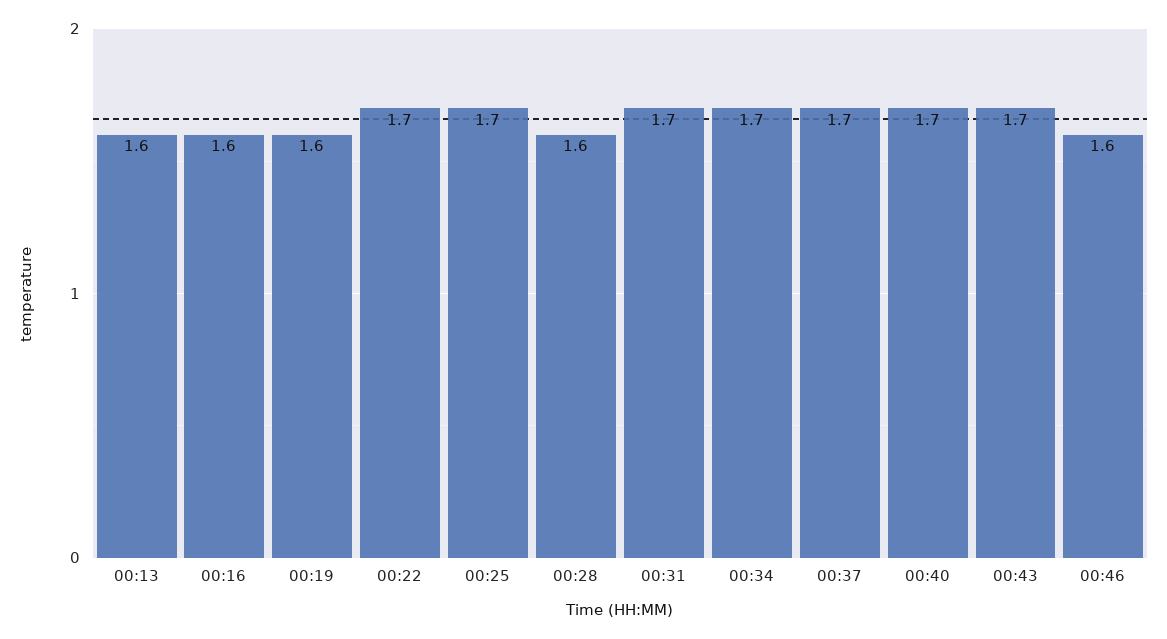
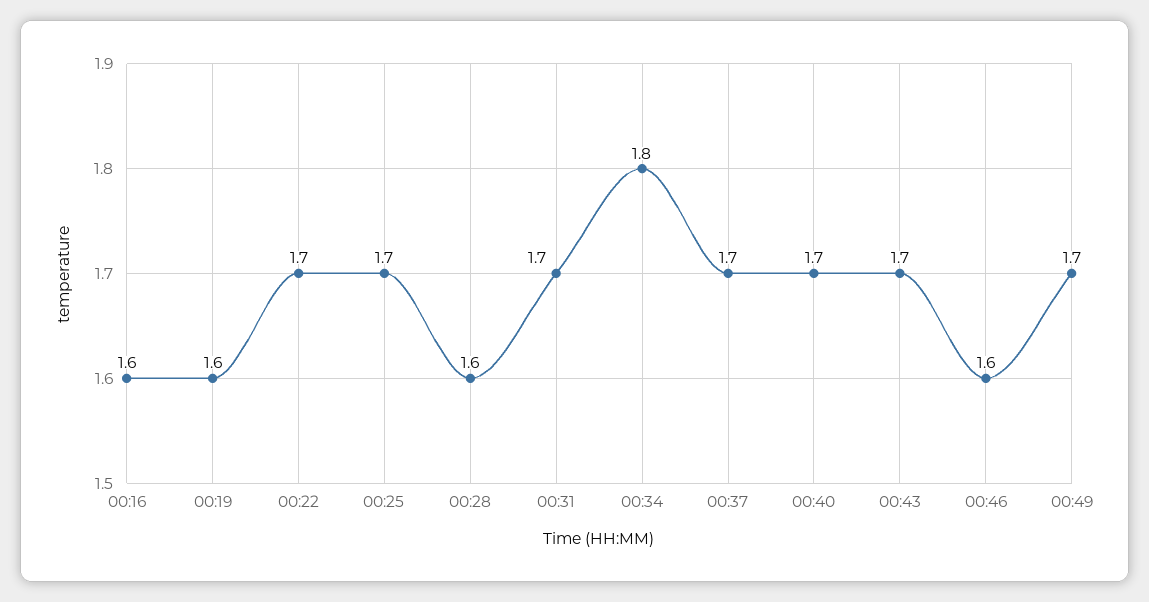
00:13: 1.6 -> none
00:34: 1.7 -> 1.8
00:49: none -> 1.7

